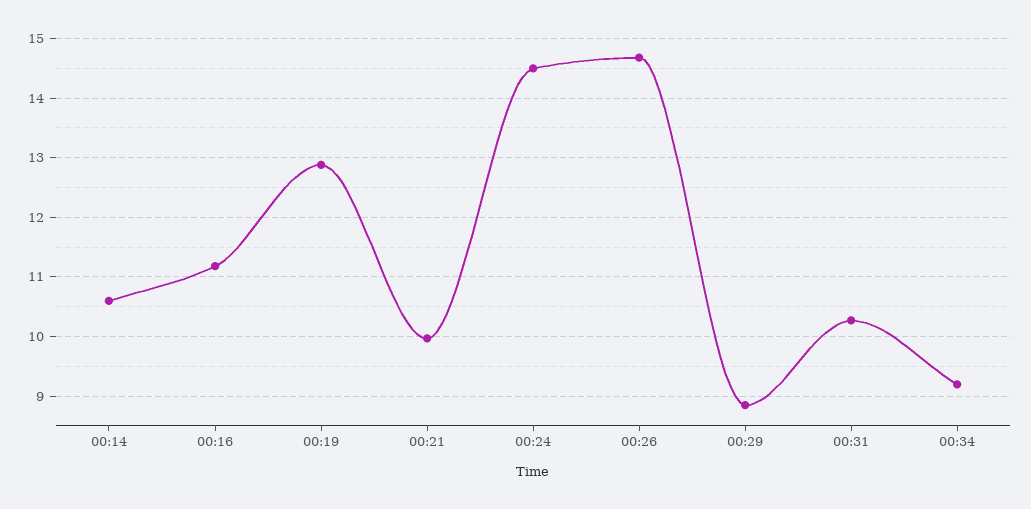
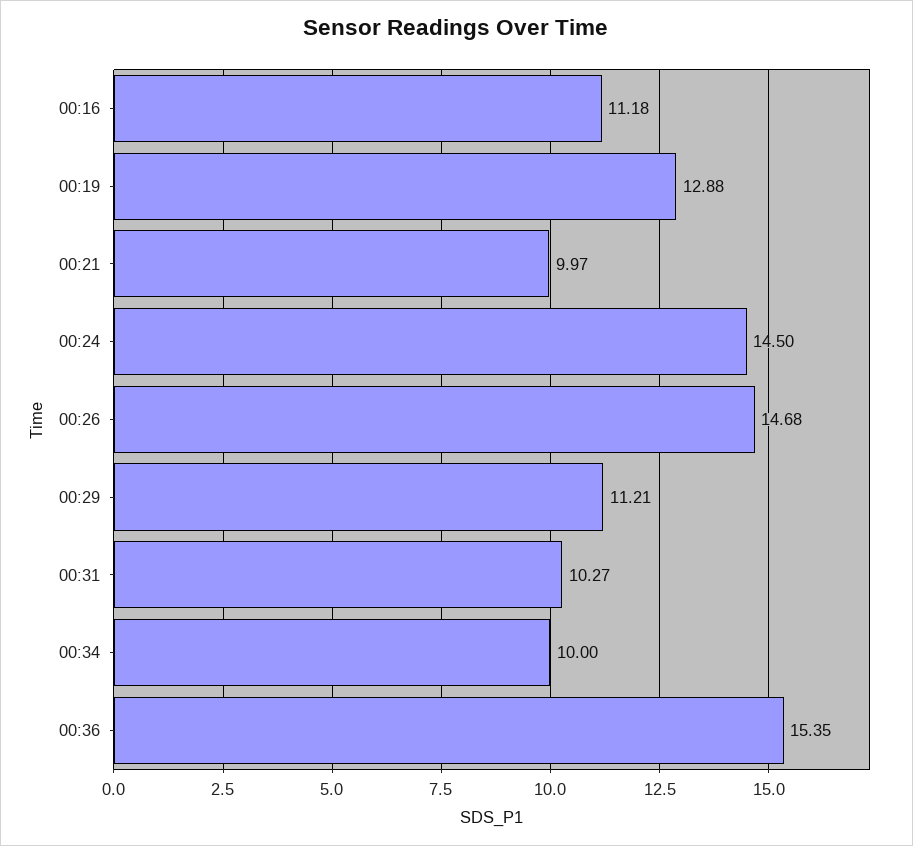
00:14: 10.6 -> none
00:29: 8.8 -> 11.21
00:34: 9.2 -> 10
00:36: none -> 15.35

